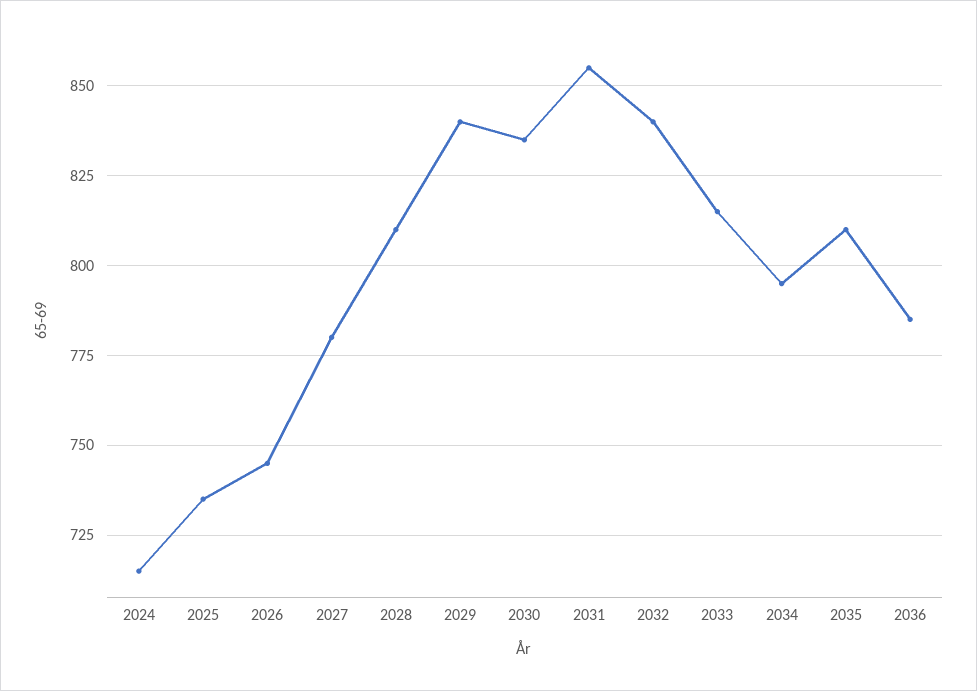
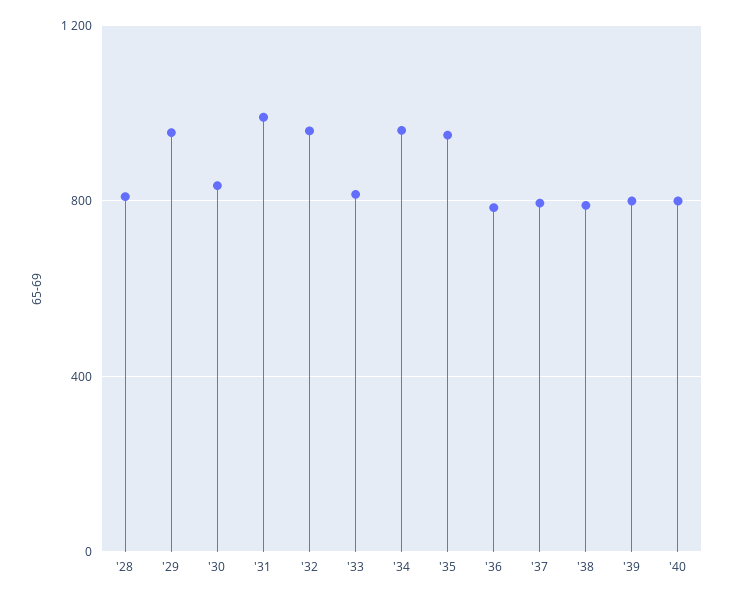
2024: 715 -> none
2025: 735 -> none
2026: 745 -> none
2027: 780 -> none
2029: 840 -> 950
2031: 855 -> 1000
2032: 840 -> 950
2034: 795 -> 950
2035: 810 -> 950
'37: none -> 800
'38: none -> 800
'39: none -> 800
'40: none -> 800

